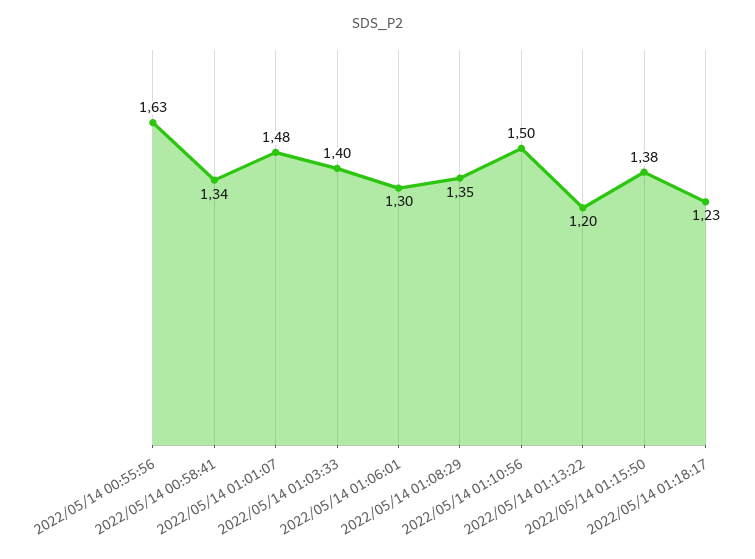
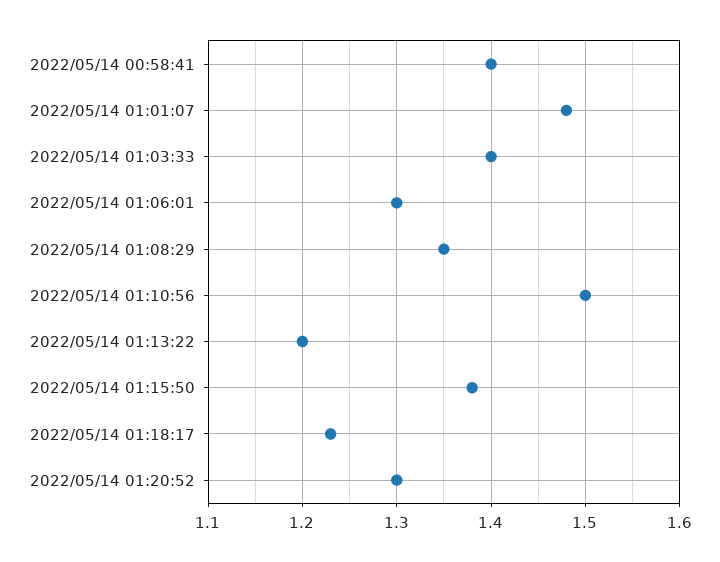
2022/05/14 00:55:56: 1.63 -> none
2022/05/14 00:58:41: 1.34 -> 1.4
2022/05/14 01:20:52: none -> 1.3

